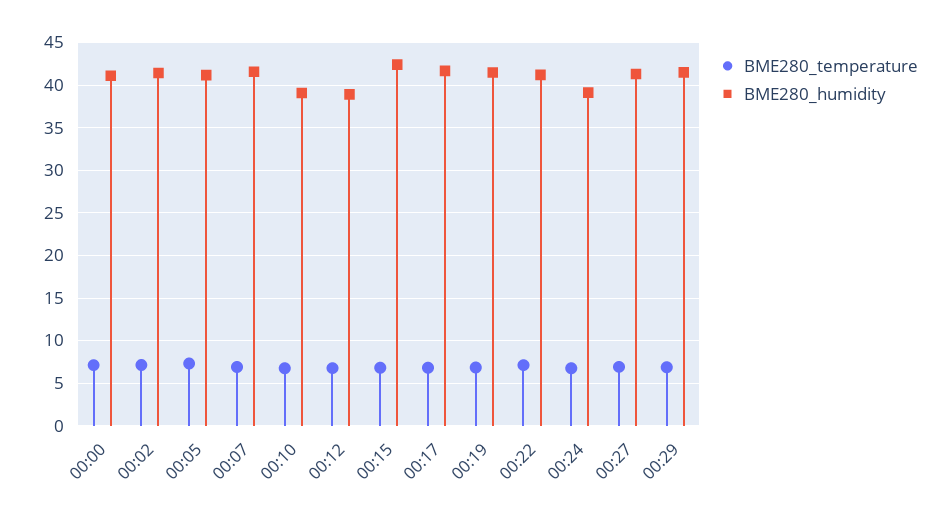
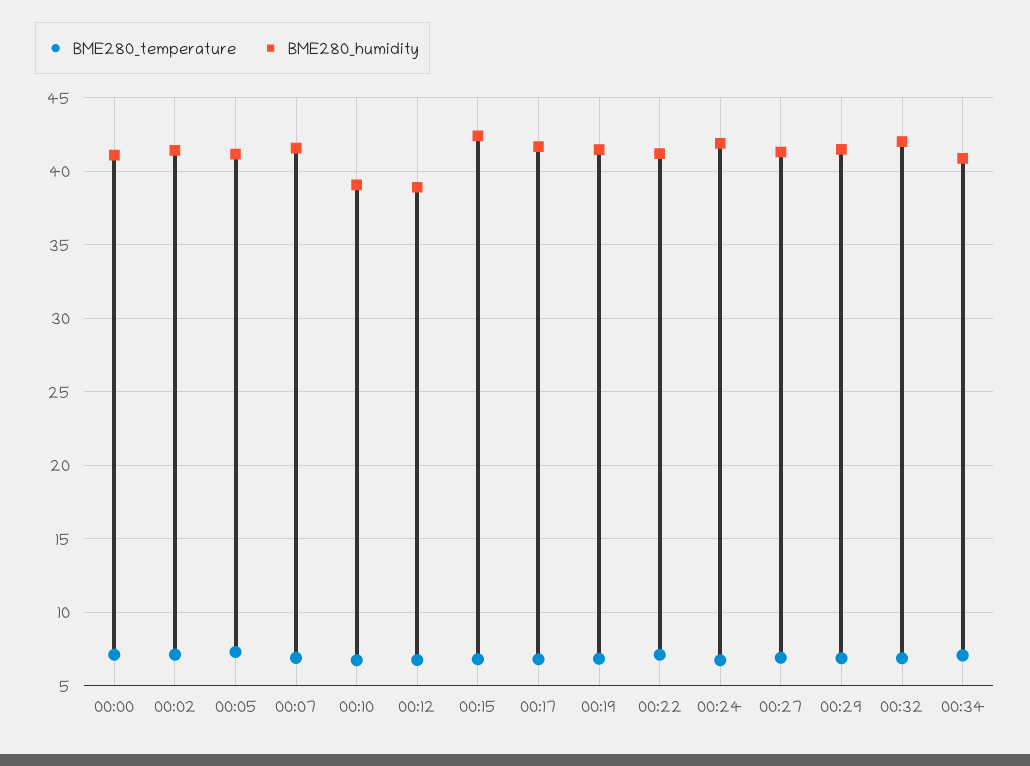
BME280_humidity, 00:24: 39 -> 42
BME280_temperature, 00:32: none -> 7
BME280_humidity, 00:32: none -> 42
BME280_temperature, 00:34: none -> 7
BME280_humidity, 00:34: none -> 41

